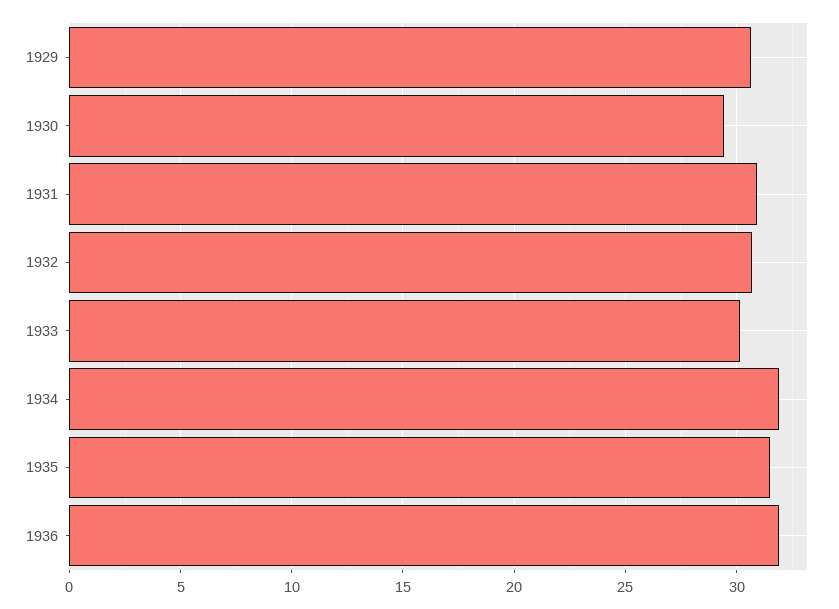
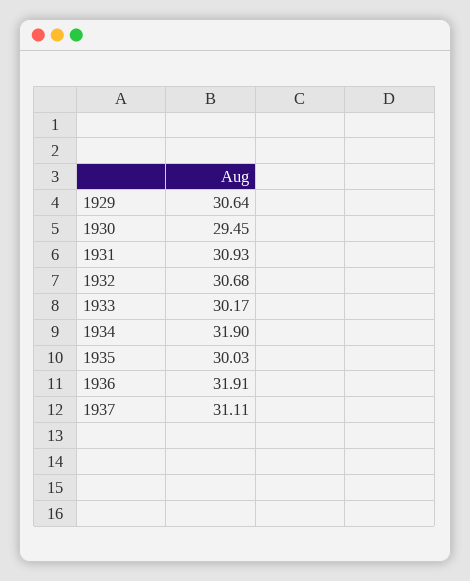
1935: 31.5 -> 30.03
1937: none -> 31.11

